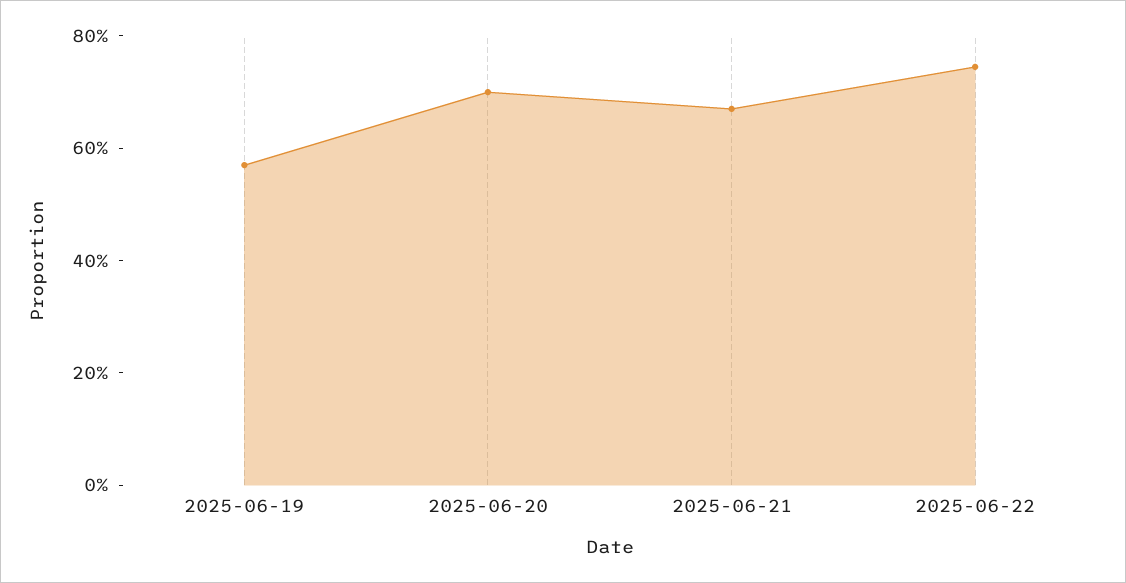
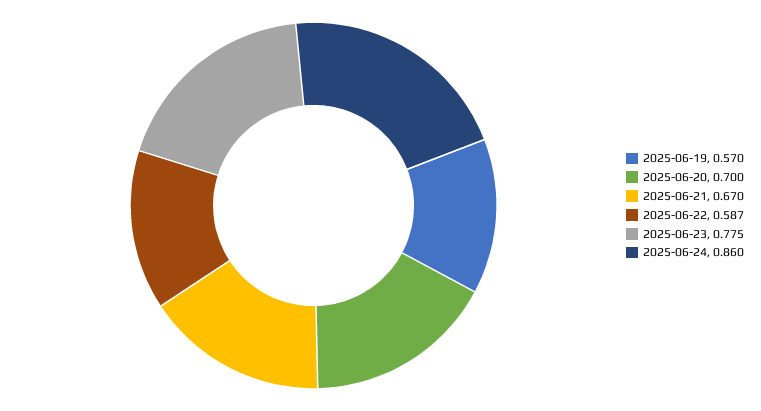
2025-06-22: 0.75 -> 0.587
2025-06-23: none -> 0.775
2025-06-24: none -> 0.86

